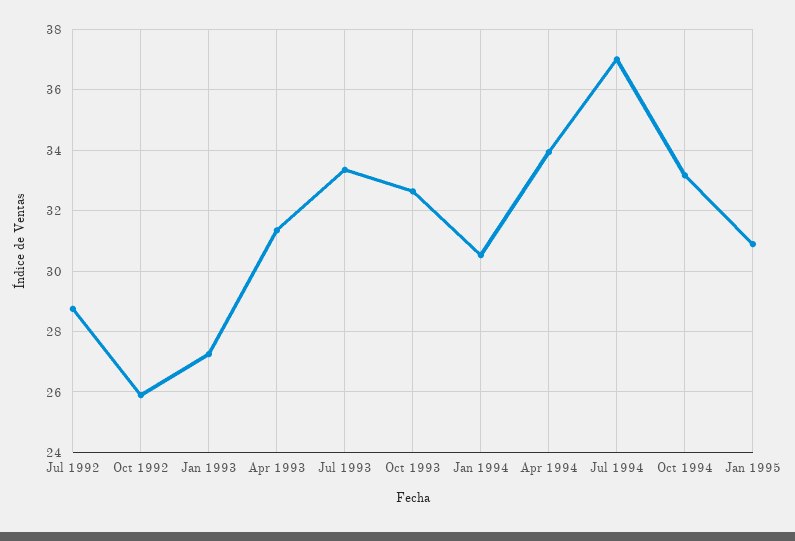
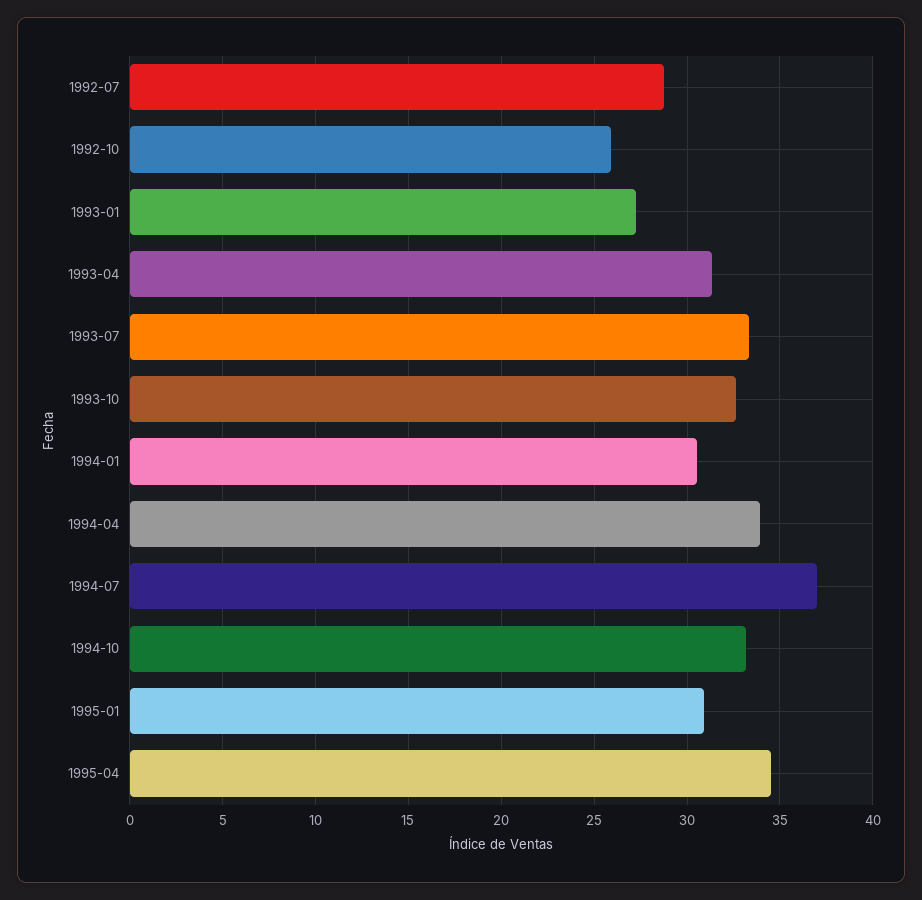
1995-04: none -> 34.5

